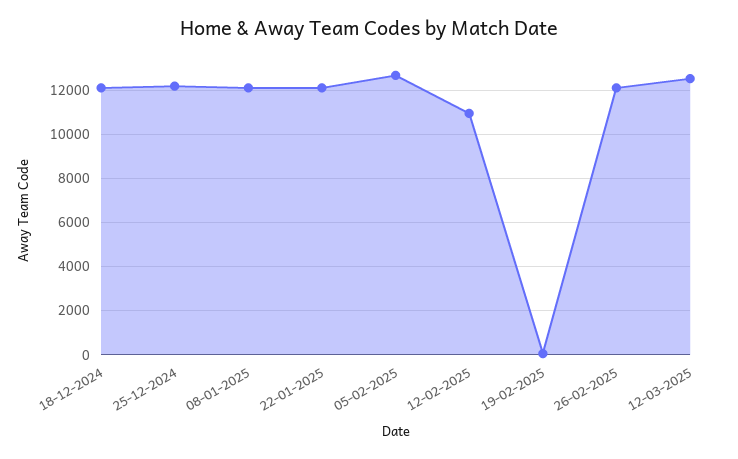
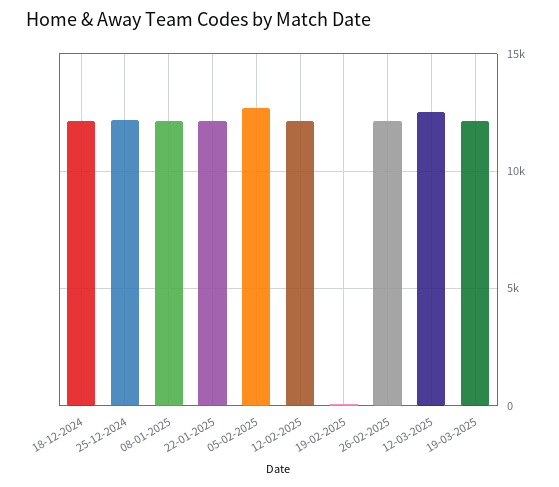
12-02-2025: 11000 -> 12000
19-03-2025: none -> 12000

